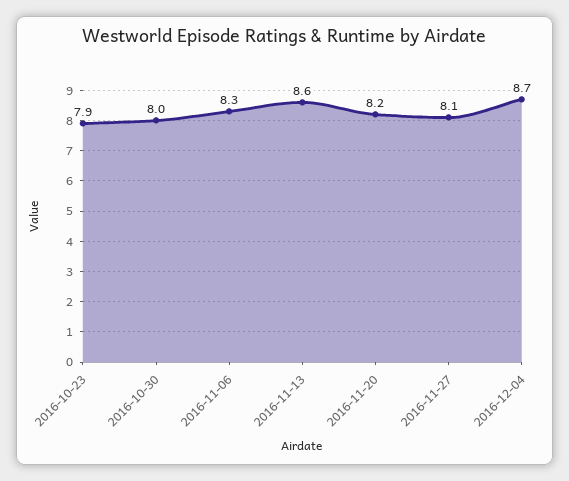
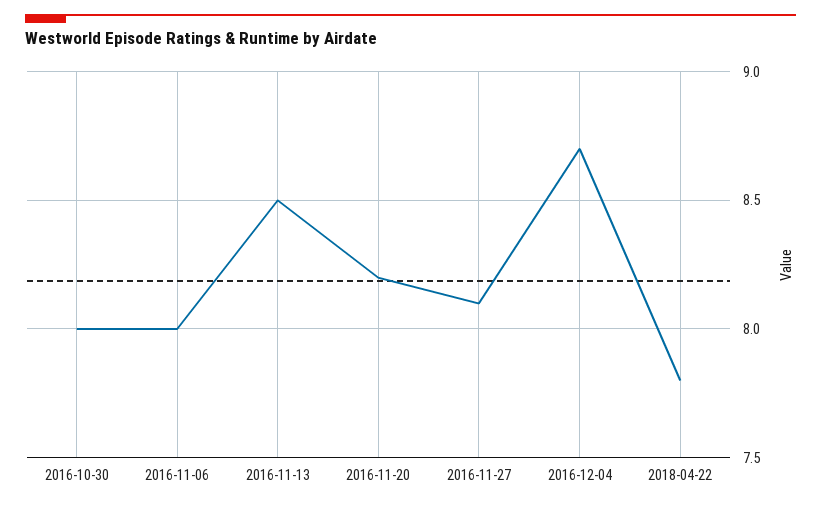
2016-10-23: 7.9 -> none
2016-11-06: 8.3 -> 8
2016-11-13: 8.6 -> 8.5
2018-04-22: none -> 7.8

